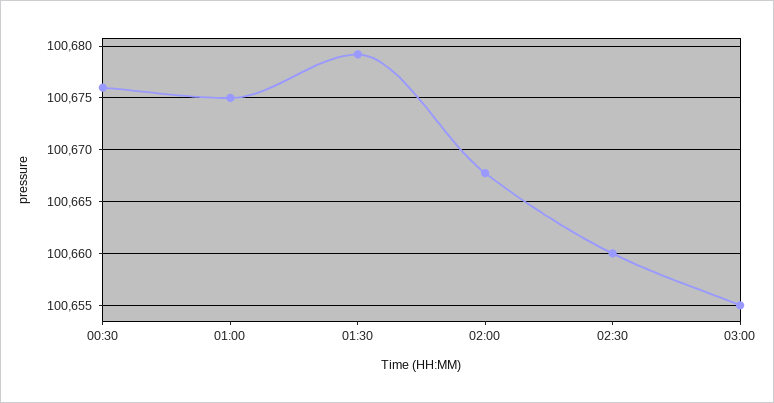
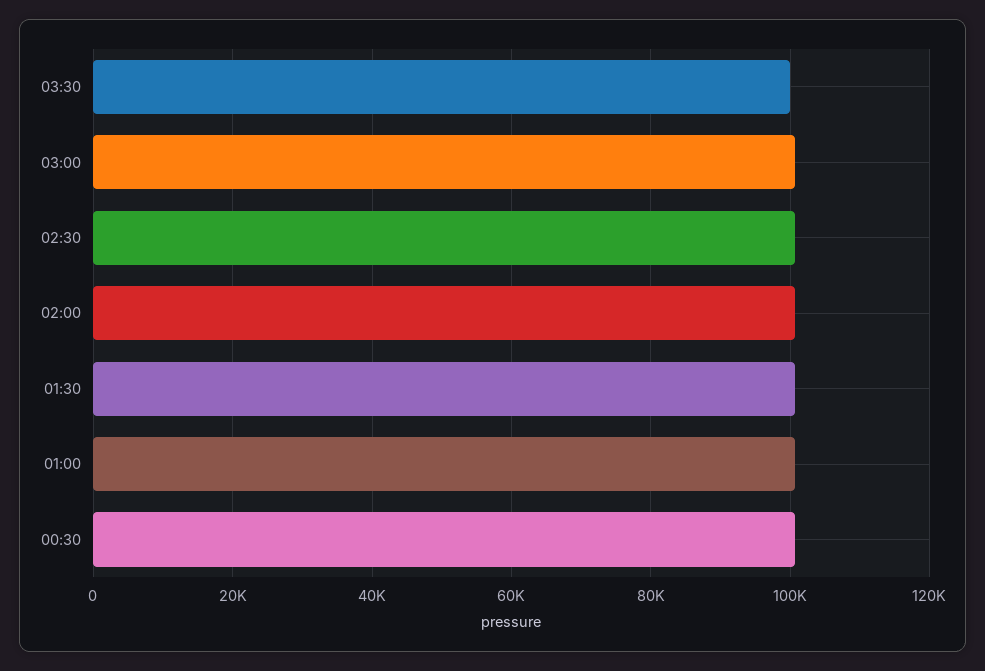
03:30: none -> 100000

